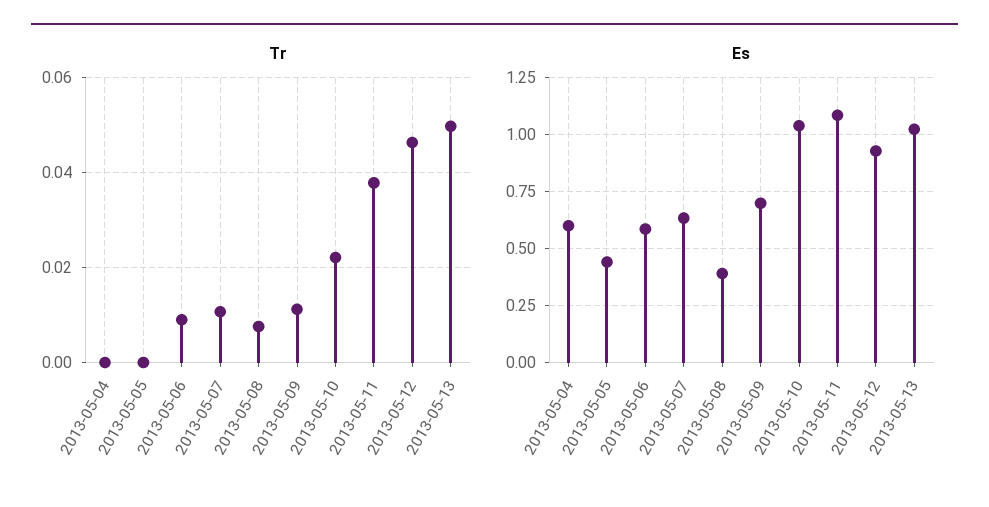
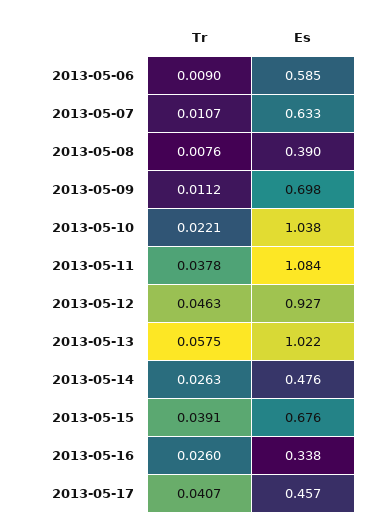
Tr, 2013-05-04: 0 -> none
Tr, 2013-05-05: 0 -> none
Tr, 2013-05-13: 0.05 -> 0.0575
Es, 2013-05-04: 0.6 -> none
Es, 2013-05-05: 0.45 -> none
Tr, 2013-05-14: none -> 0.0263
Es, 2013-05-14: none -> 0.476
Tr, 2013-05-15: none -> 0.0391
Es, 2013-05-15: none -> 0.676
Tr, 2013-05-16: none -> 0.026
Es, 2013-05-16: none -> 0.338
Tr, 2013-05-17: none -> 0.0407
Es, 2013-05-17: none -> 0.457

